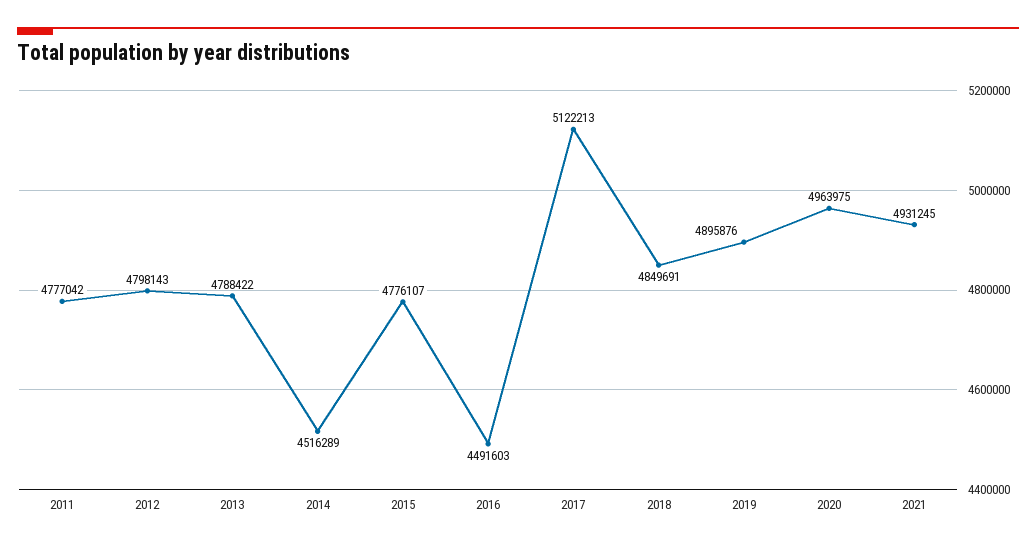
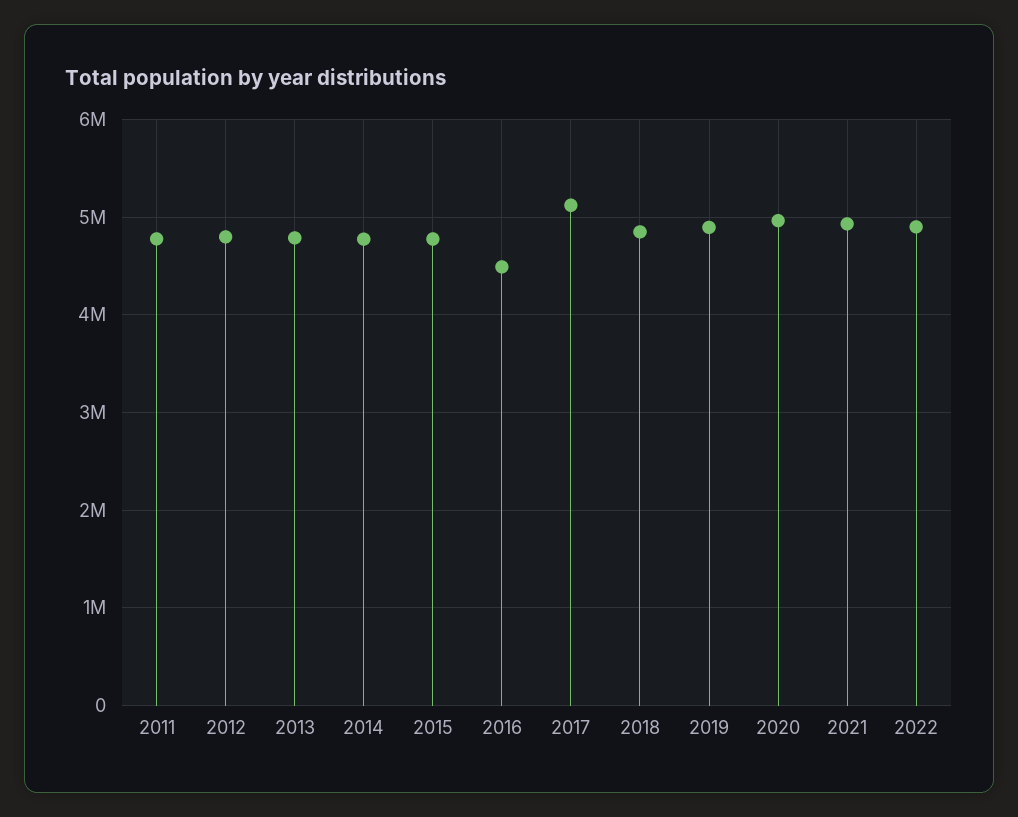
2014: 4516289 -> 4800000
2022: none -> 4900000

